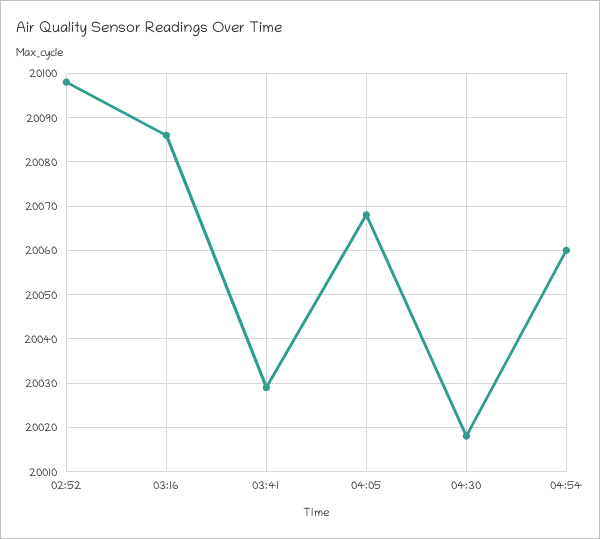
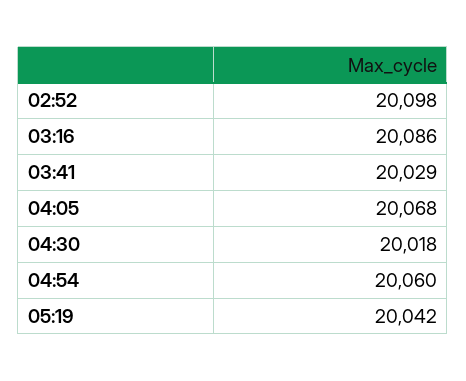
05:19: none -> 20042

